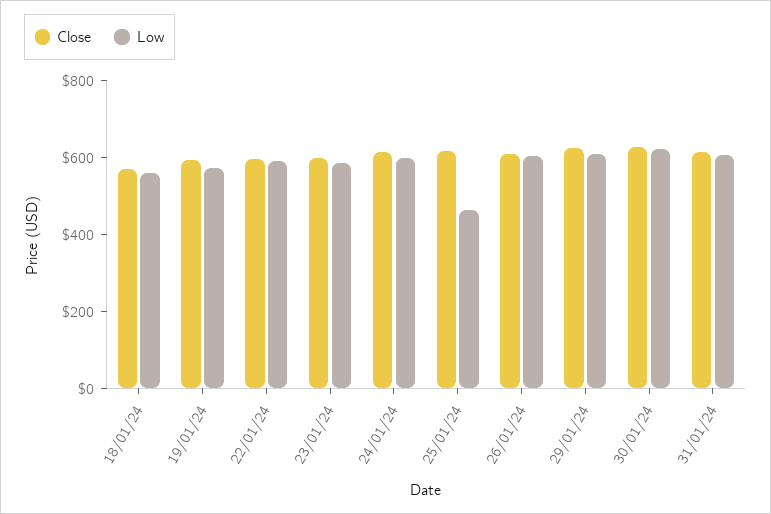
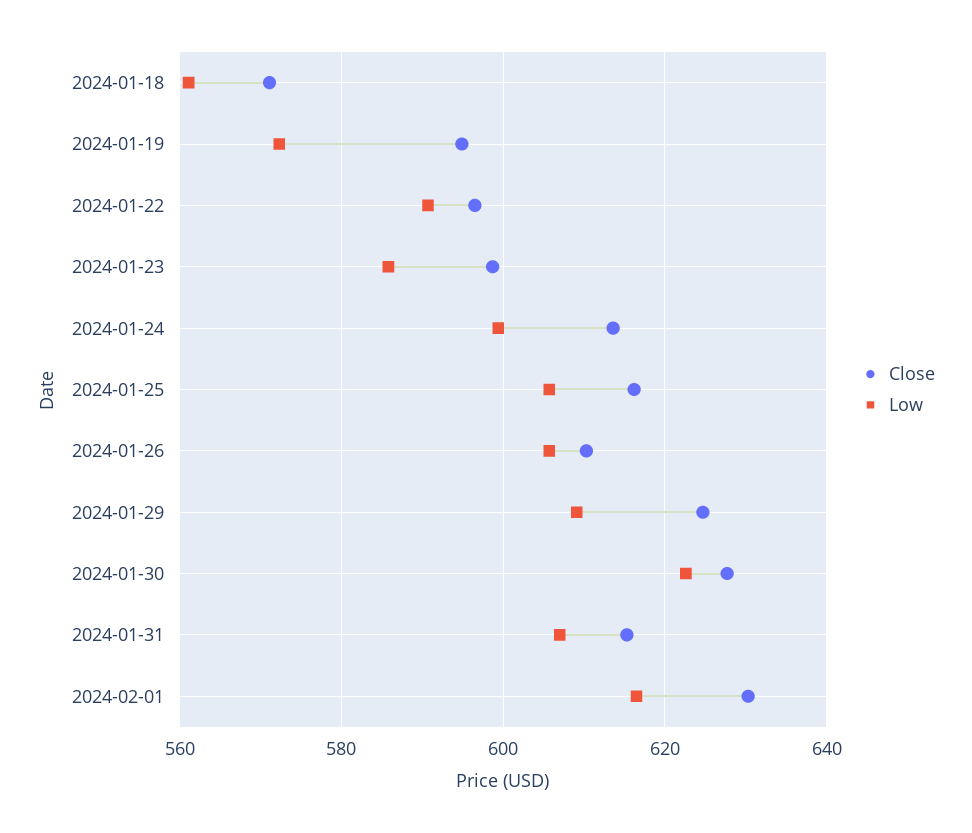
Low, 25/01/24: 450 -> 606
Close, 2024-02-01: none -> 630
Low, 2024-02-01: none -> 616

